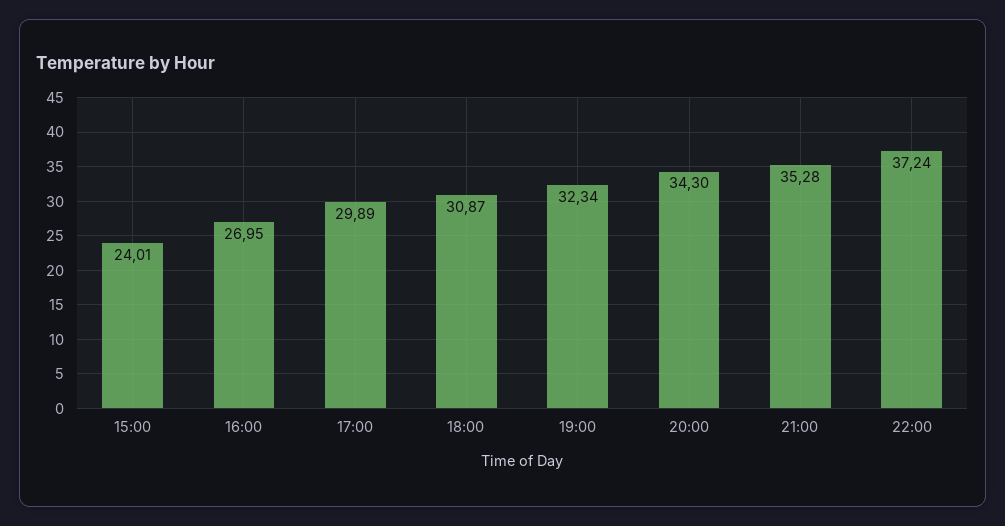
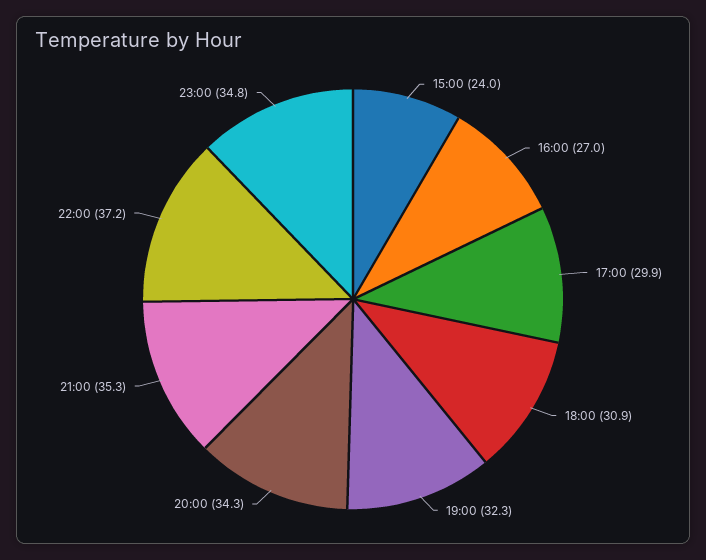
23:00: none -> 34.8

